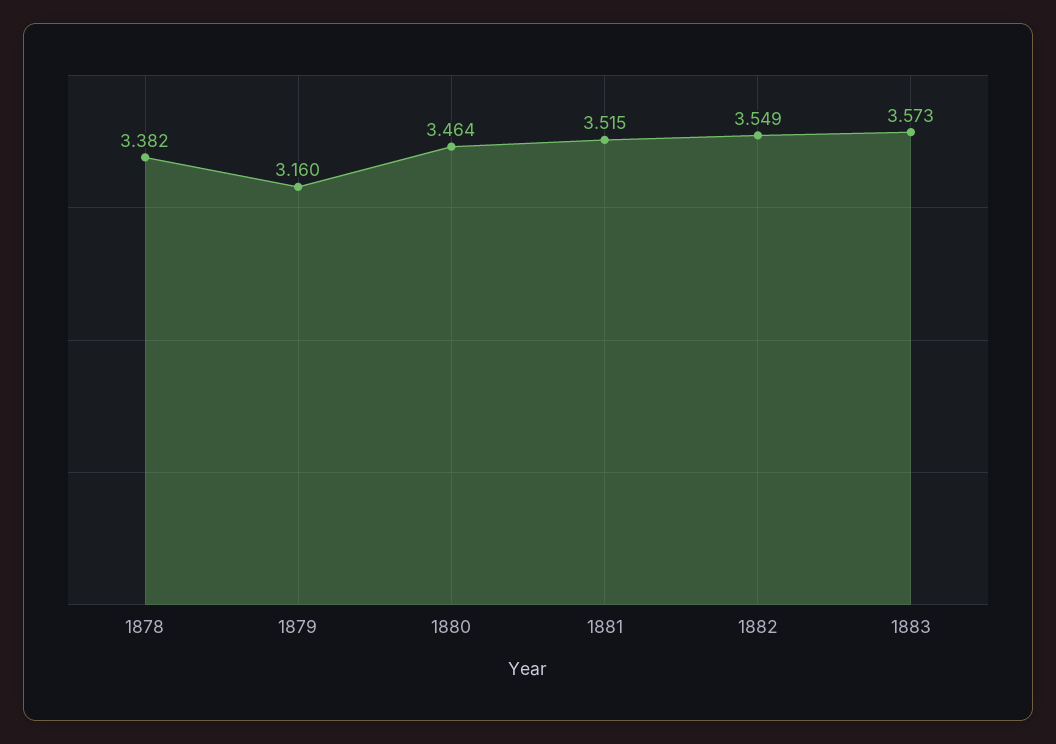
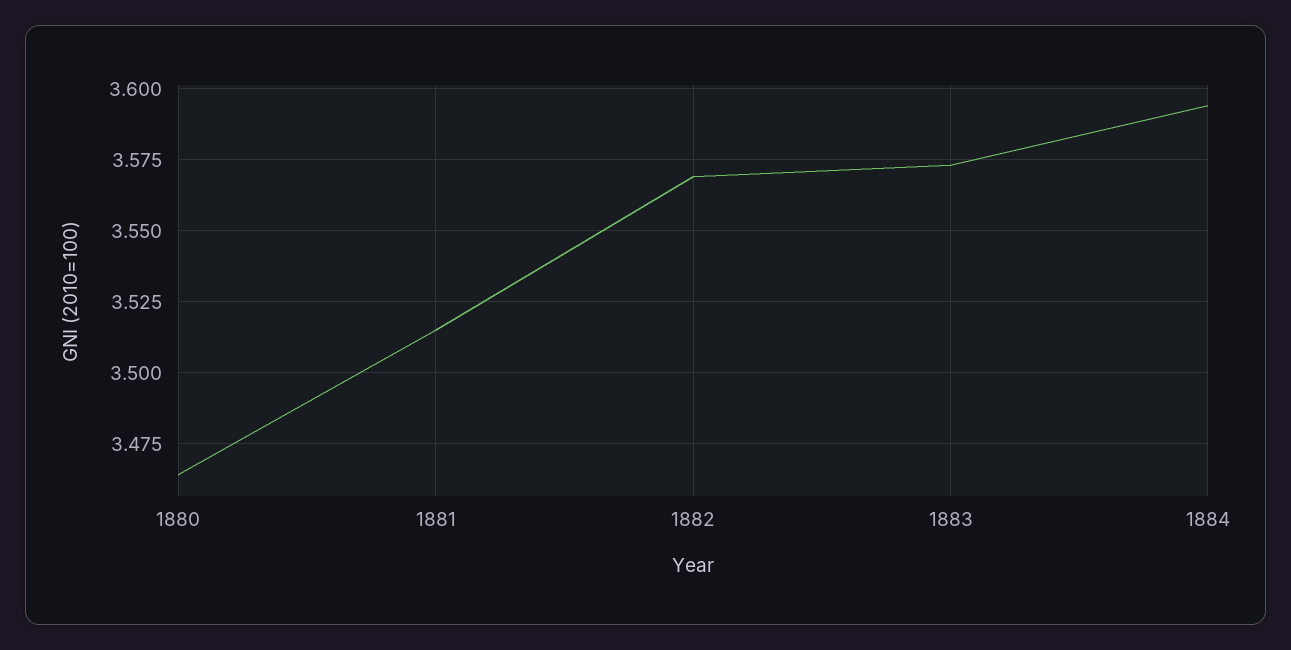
1878: 3.382 -> none
1879: 3.16 -> none
1882: 3.549 -> 3.57
1884: none -> 3.595

